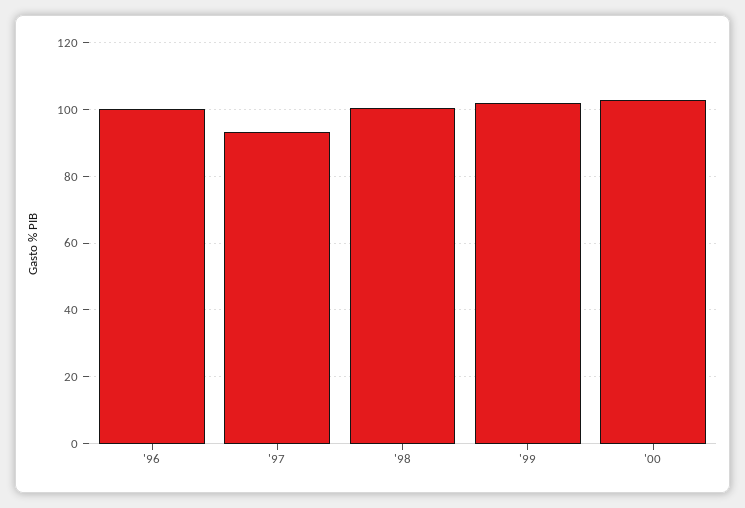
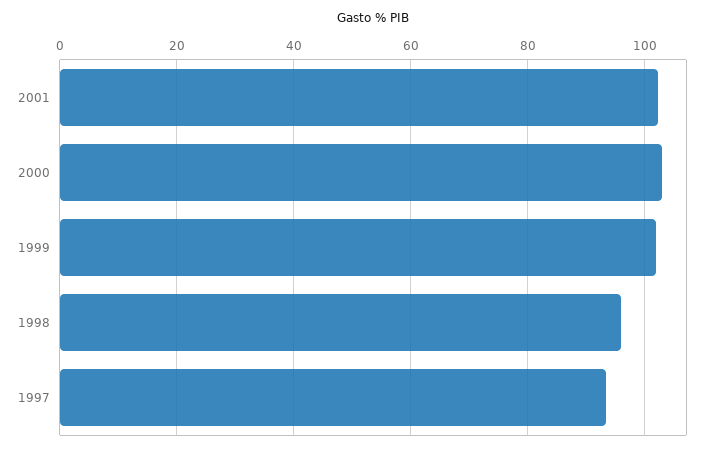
'96: 100 -> none
'98: 100 -> 96
2001: none -> 102

